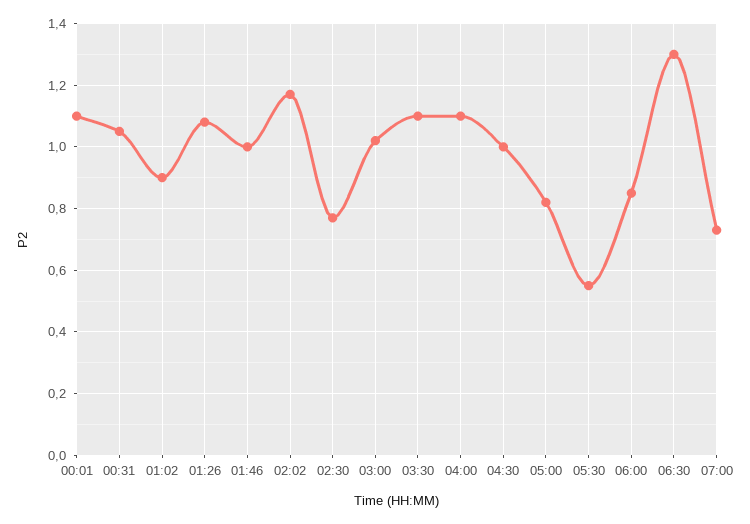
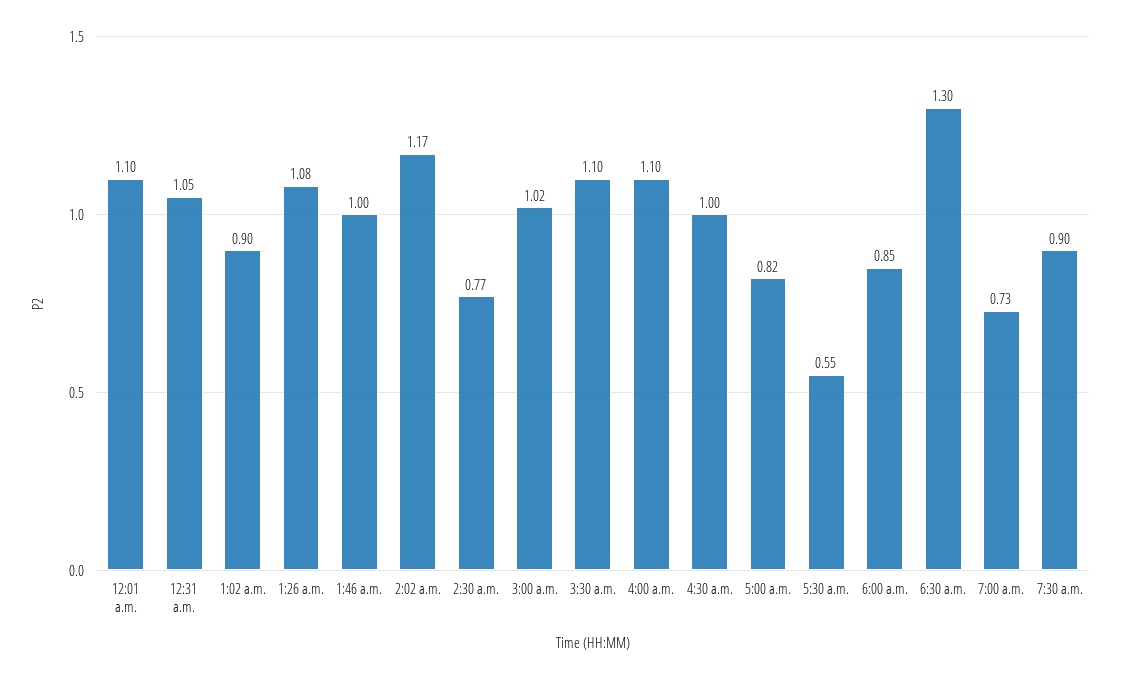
7:30 a.m.: none -> 0.9

